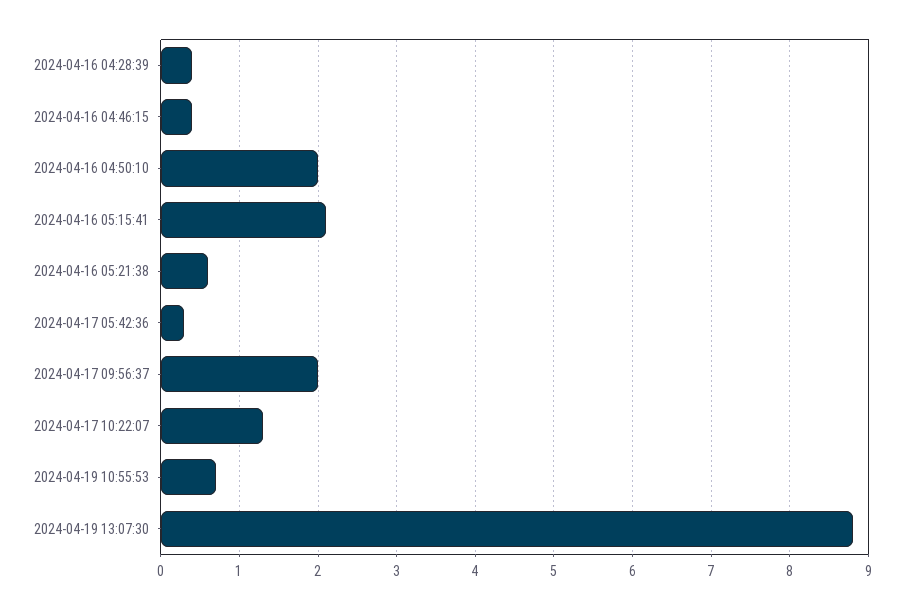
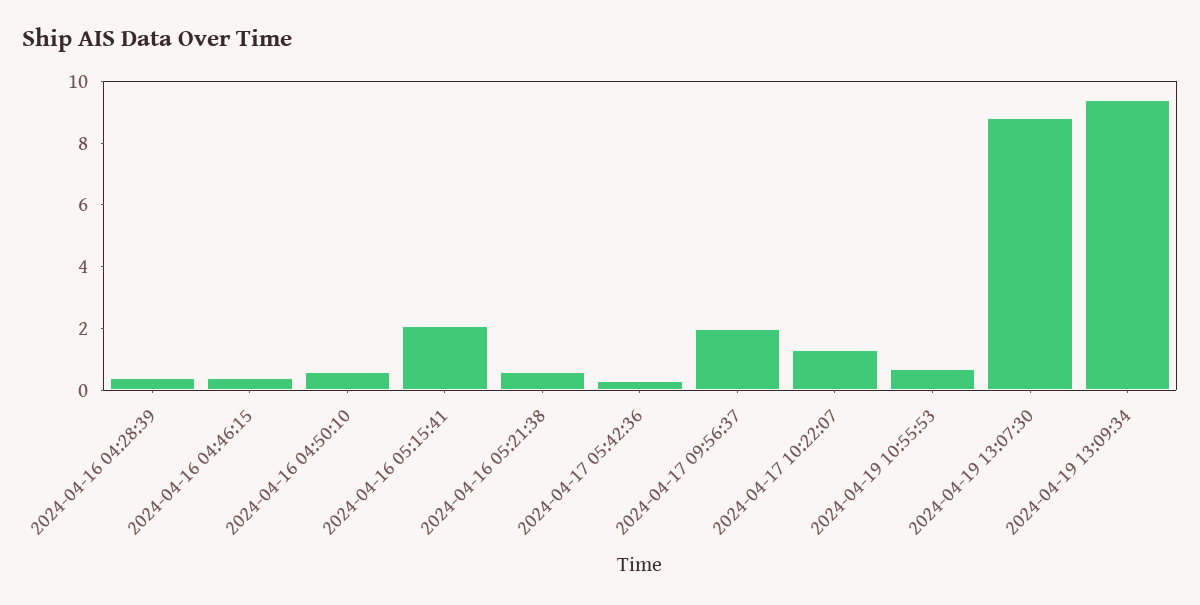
2024-04-16 04:50:10: 2 -> 0.5
2024-04-19 13:09:34: none -> 9.5

